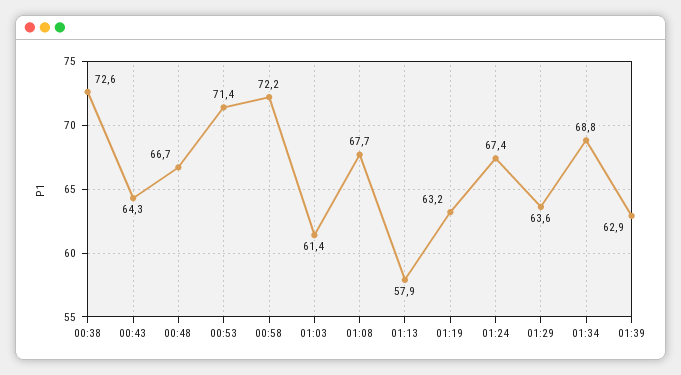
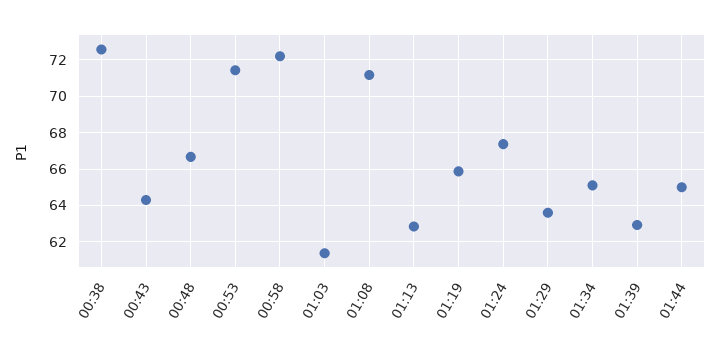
01:08: 67.7 -> 71
01:13: 57.9 -> 63
01:19: 63.2 -> 66
01:34: 68.8 -> 65
01:44: none -> 65

